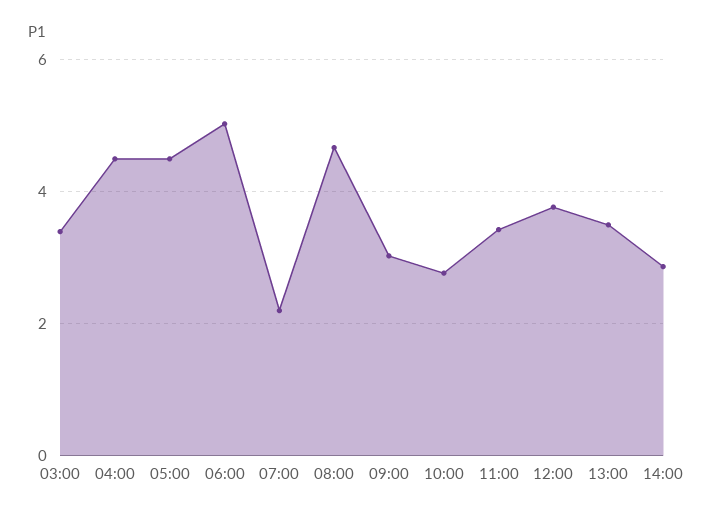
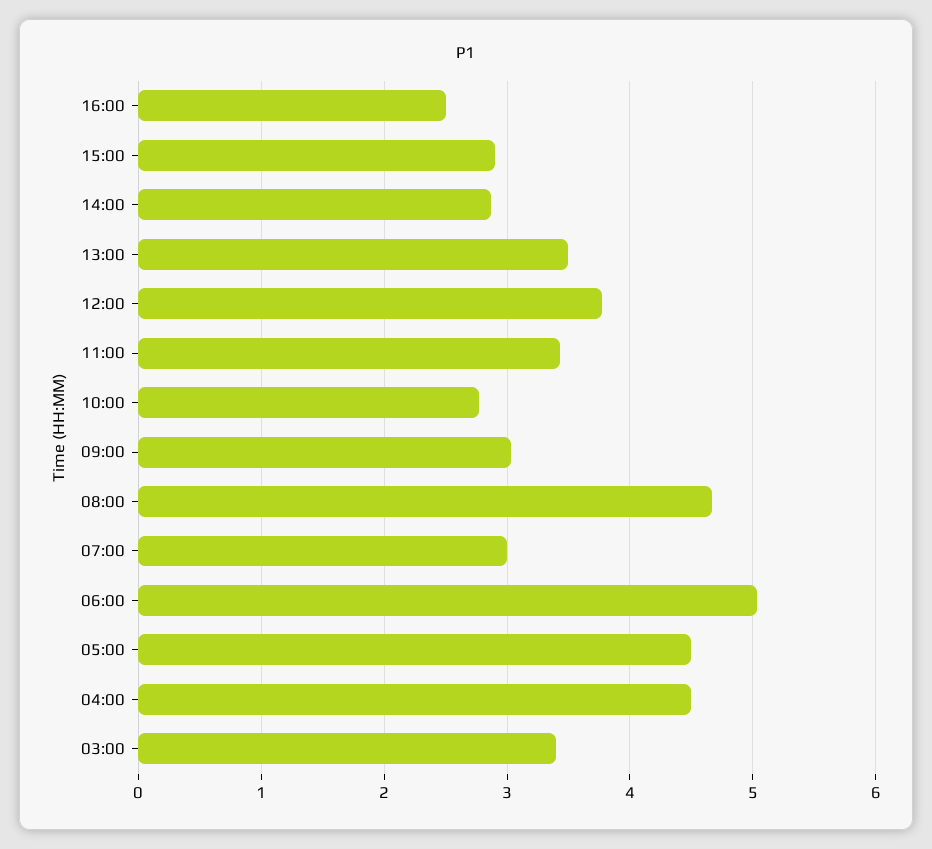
07:00: 2.2 -> 3
16:00: none -> 2.5
15:00: none -> 2.9

